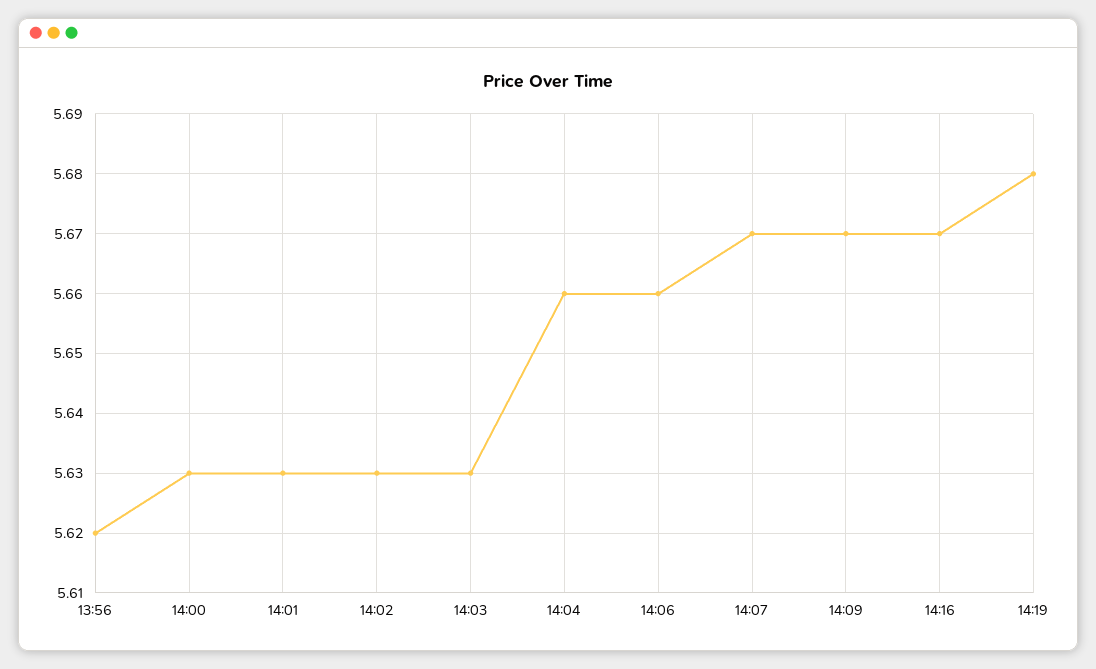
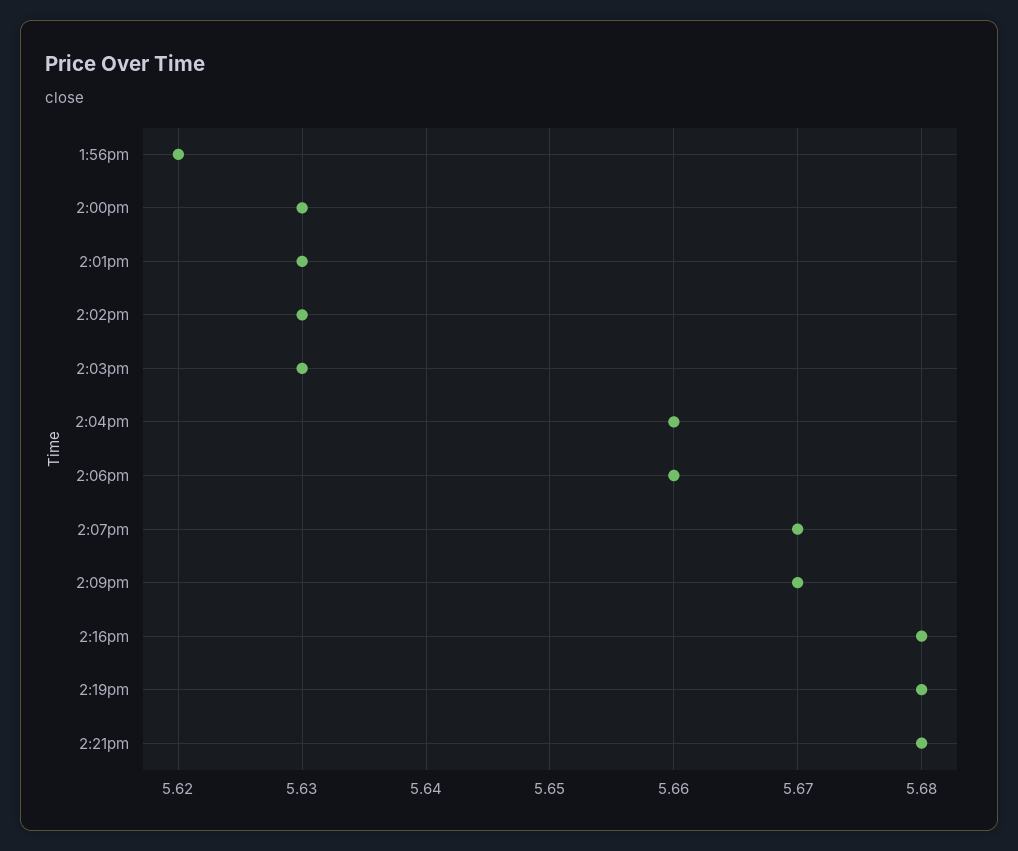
14:16: 5.67 -> 5.68
2:21pm: none -> 5.68

